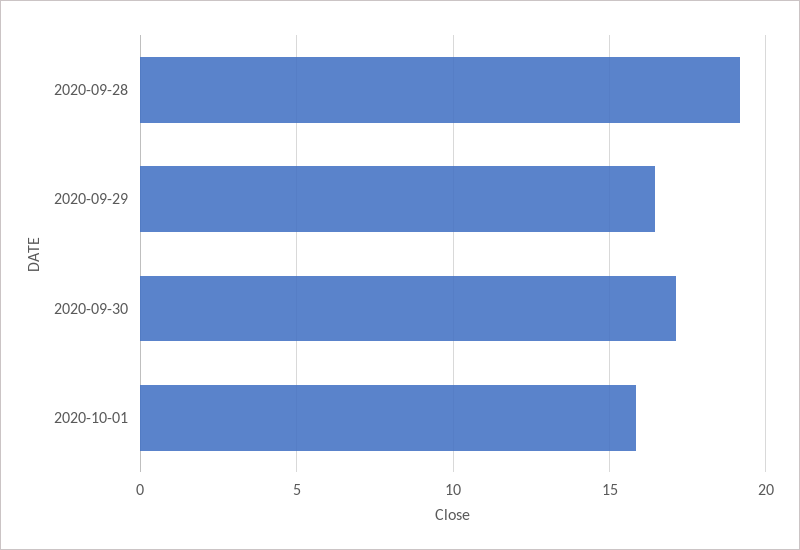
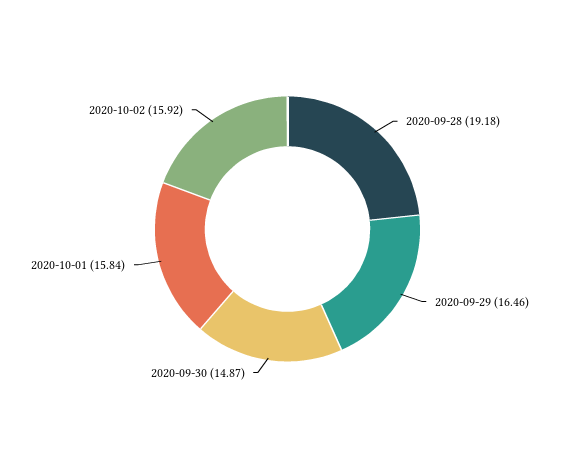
2020-09-30: 17 -> 14.87
2020-10-02: none -> 15.92

